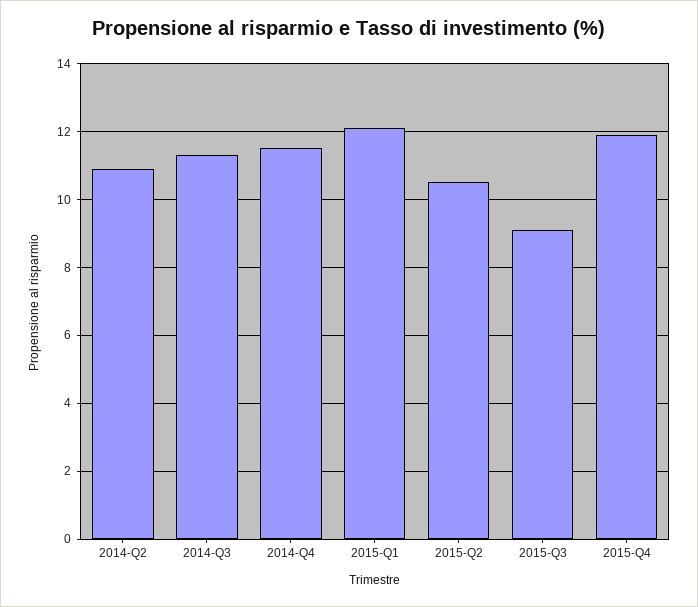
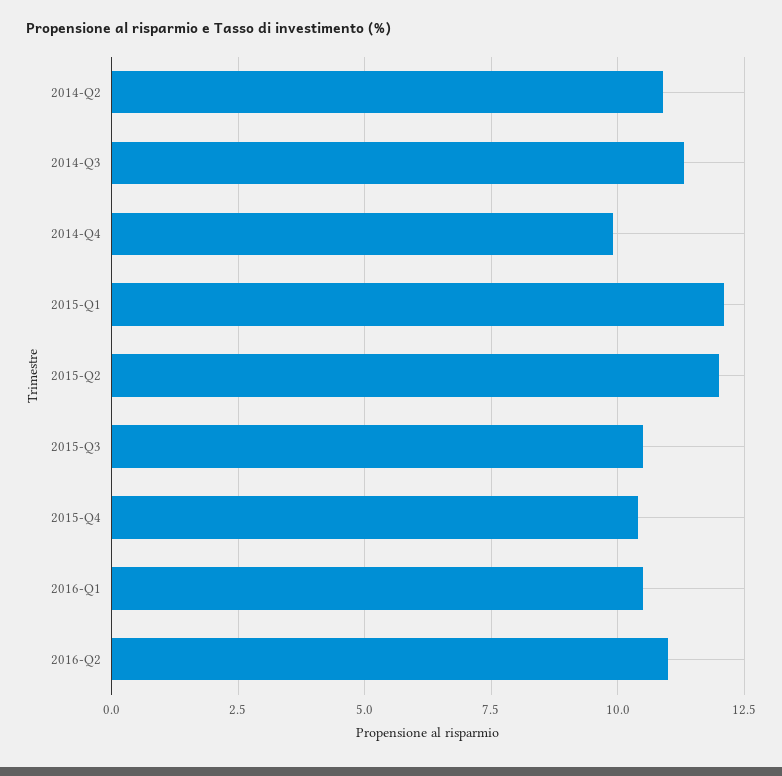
2014-Q4: 11.5 -> 10
2015-Q2: 10.5 -> 12
2015-Q3: 9 -> 10.5
2015-Q4: 12 -> 10.5
2016-Q1: none -> 10.5
2016-Q2: none -> 11

